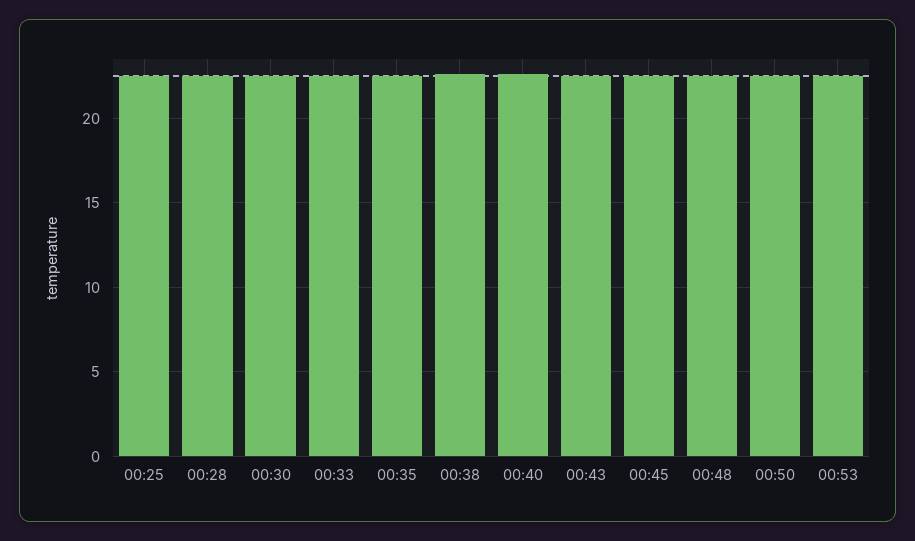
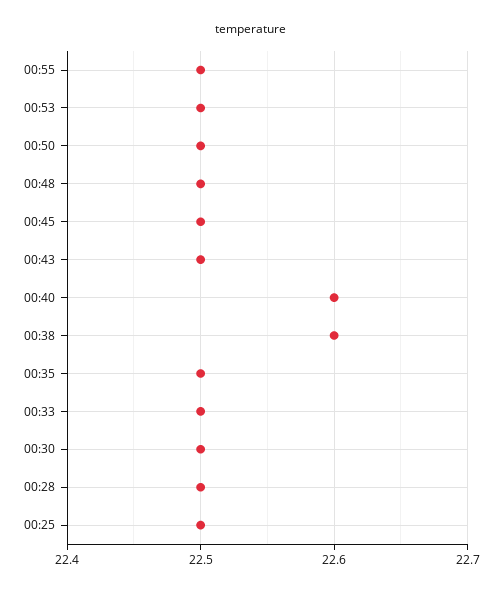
00:55: none -> 22.5

